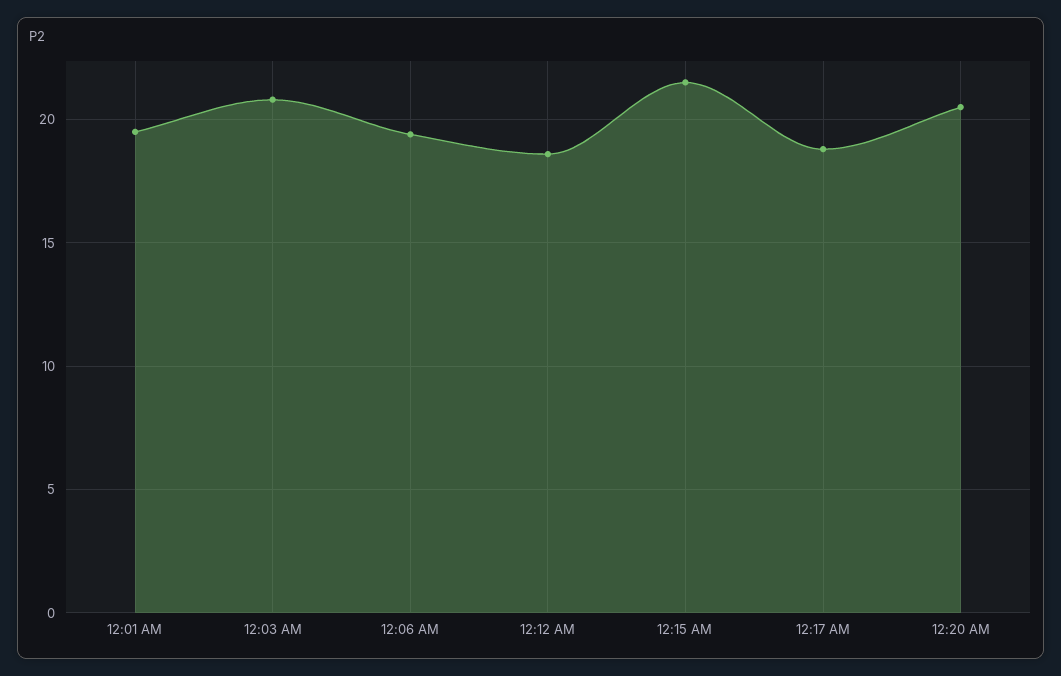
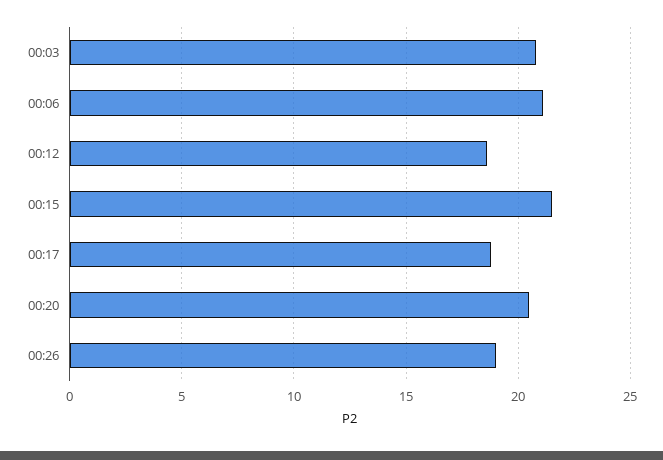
12:01 AM: 19.5 -> none
12:06 AM: 19.5 -> 21
00:26: none -> 19

